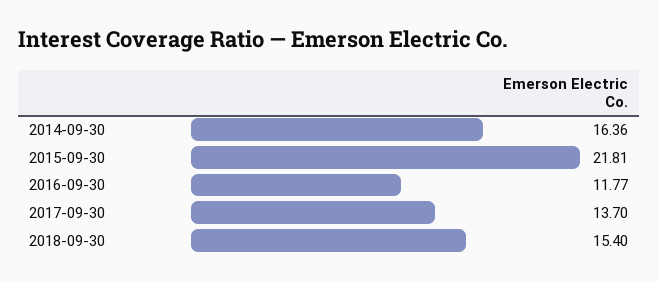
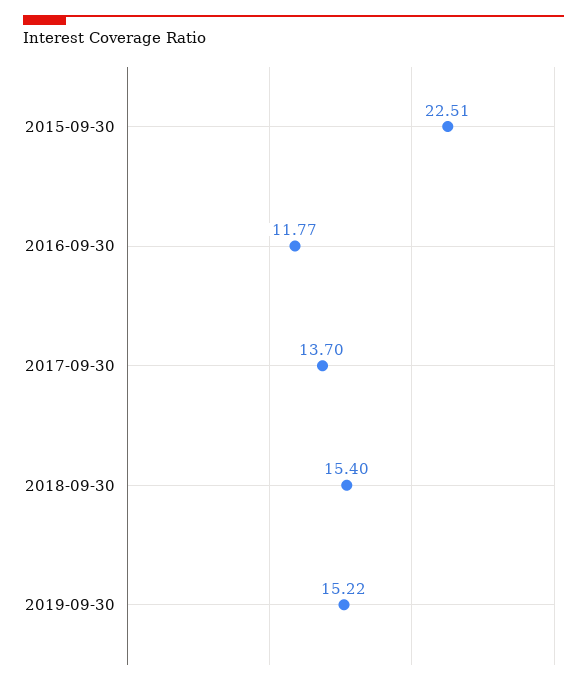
2014-09-30: 16.36 -> none
2015-09-30: 21.81 -> 22.51
2019-09-30: none -> 15.22

